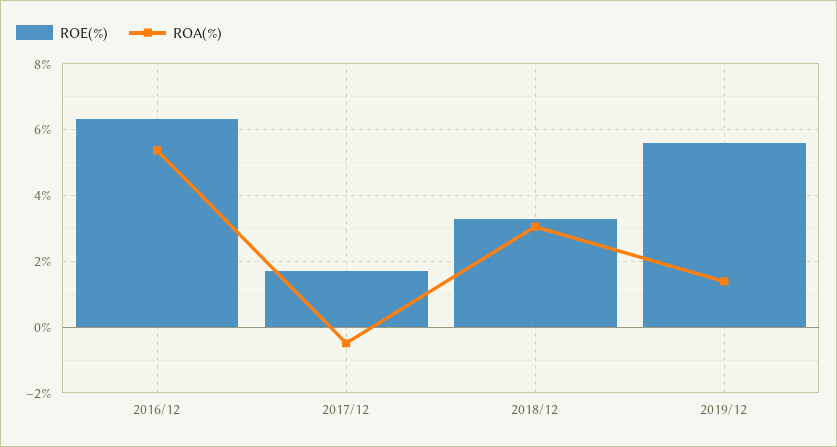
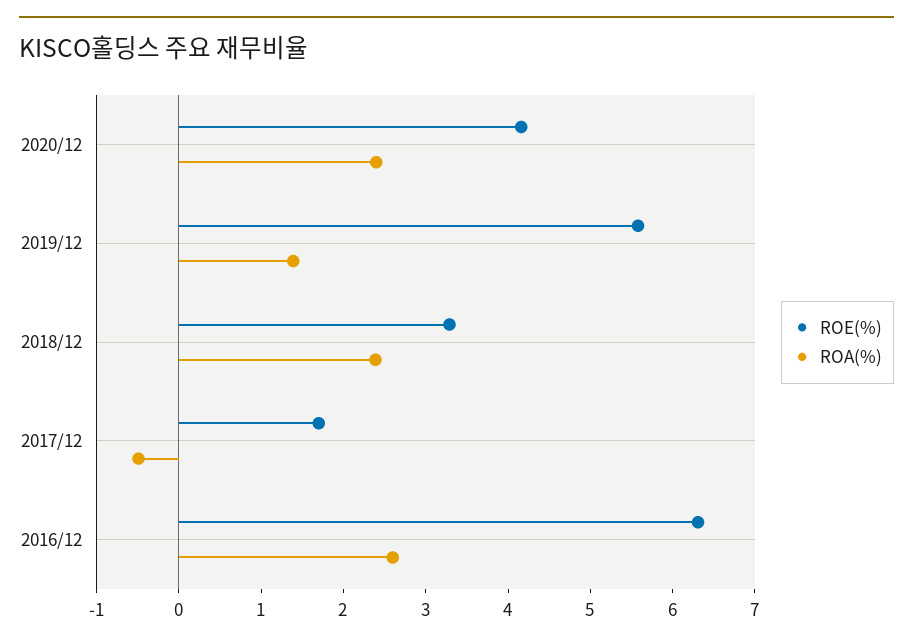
ROA(%), 2016/12: 5.4 -> 2.6
ROA(%), 2018/12: 3 -> 2.4
ROE(%), 2020/12: none -> 4.2
ROA(%), 2020/12: none -> 2.4

